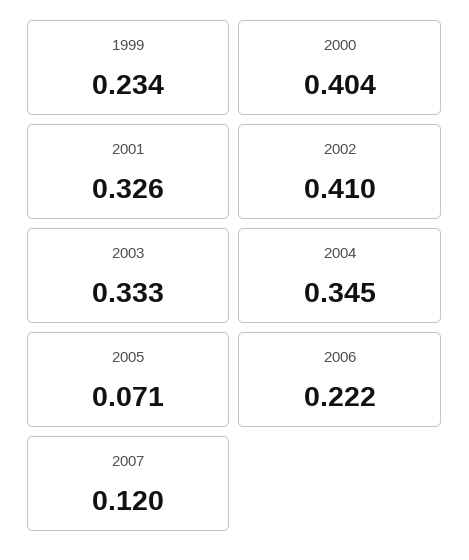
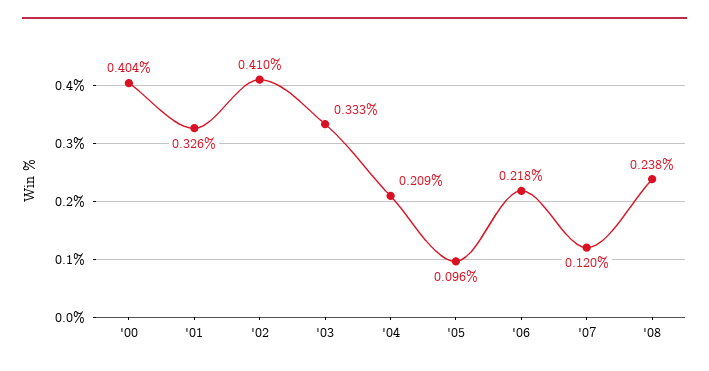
1999: 0.234 -> none
2004: 0.345 -> 0.209
2005: 0.071 -> 0.096
2006: 0.222 -> 0.218
'08: none -> 0.238

